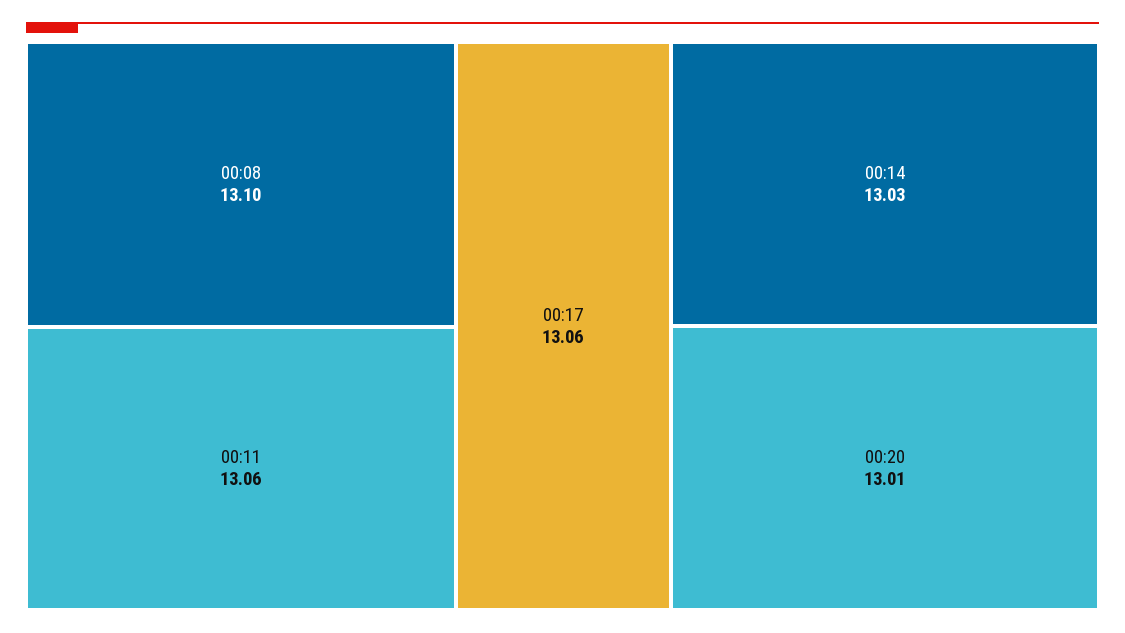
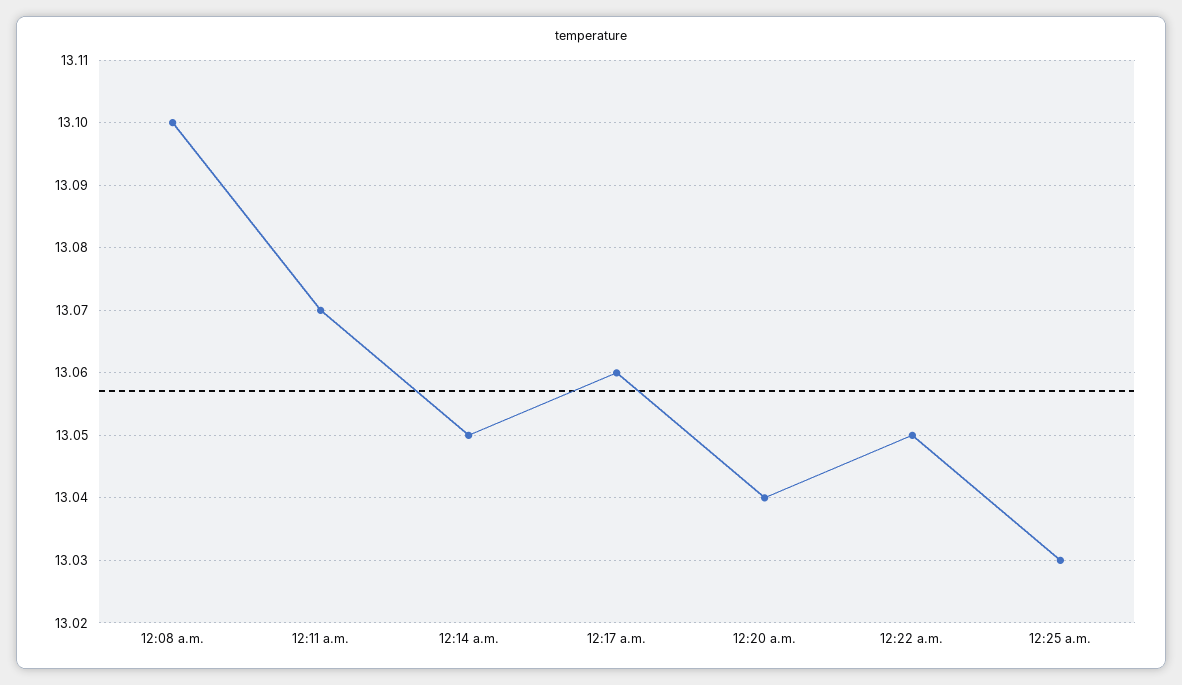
00:11: 13.06 -> 13.07
00:14: 13.03 -> 13.05
00:20: 13.01 -> 13.04
12:22 a.m.: none -> 13.05
12:25 a.m.: none -> 13.03

